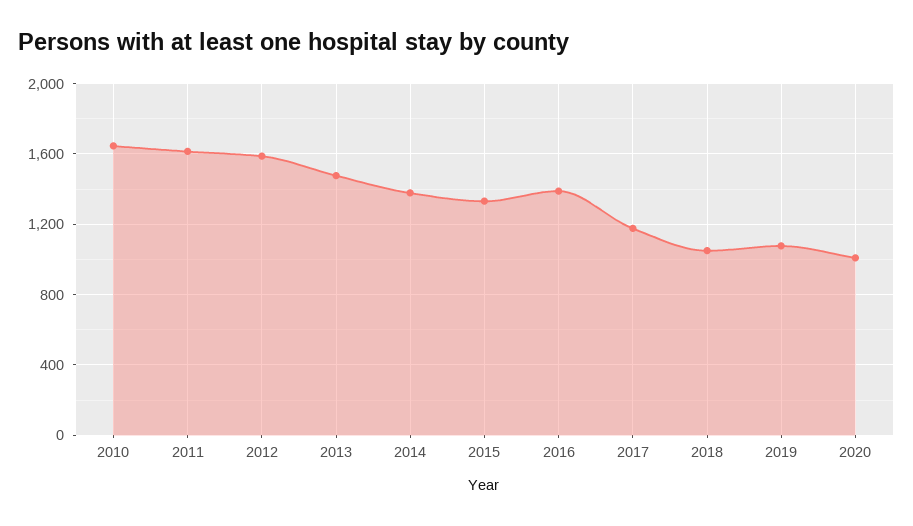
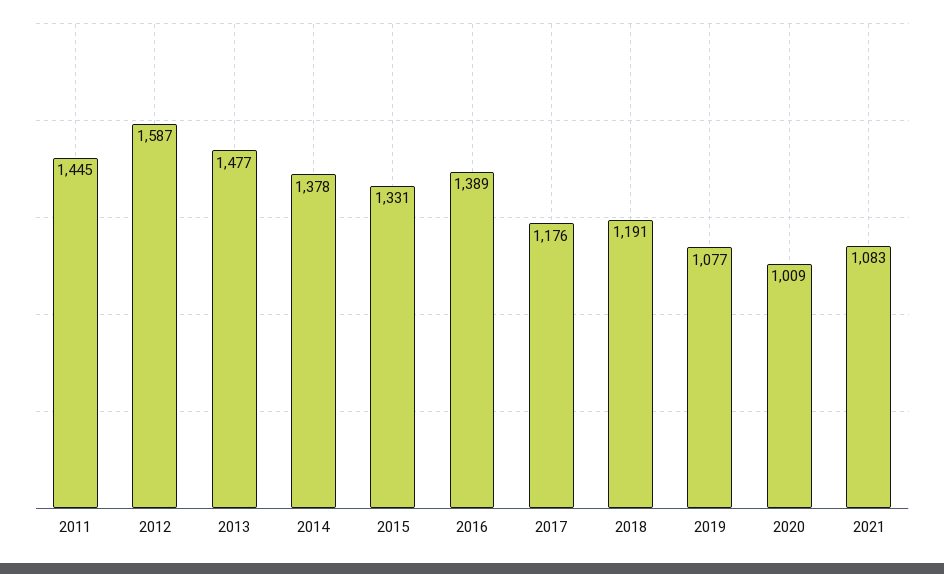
2010: 1650 -> none
2011: 1600 -> 1445
2018: 1050 -> 1191
2021: none -> 1083

